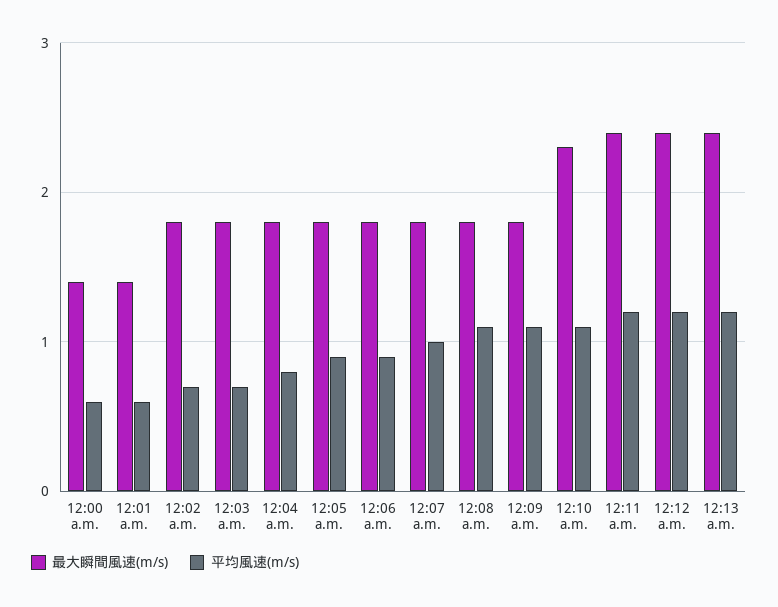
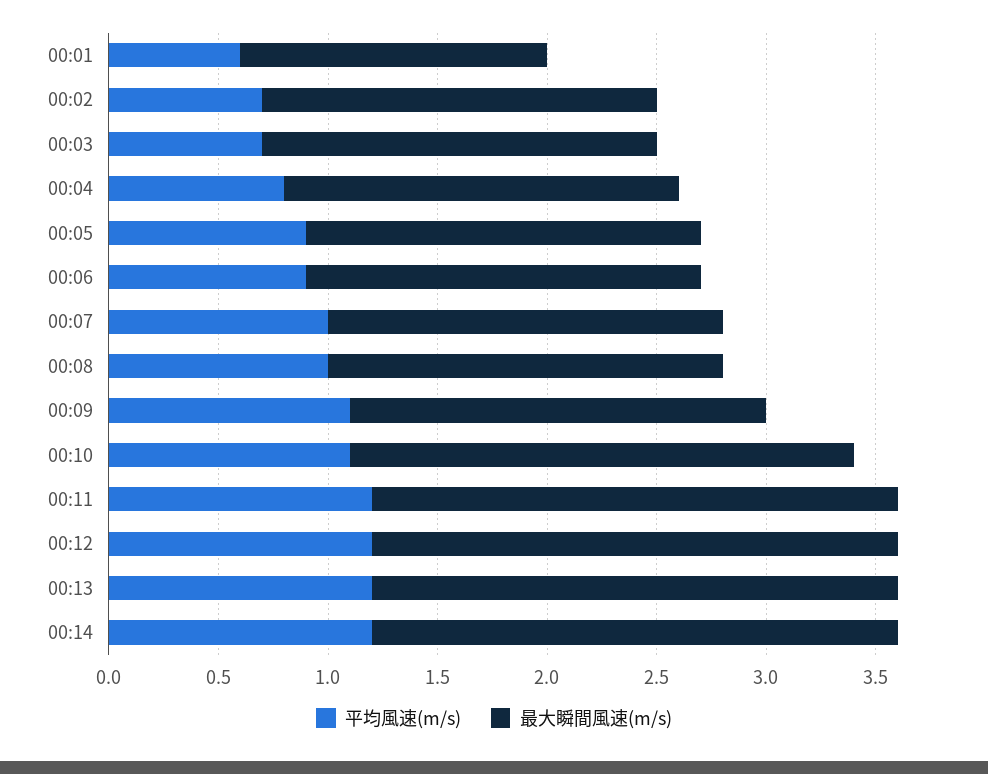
最大瞬間風速(m/s), 12:00 a.m.: 1.4 -> none
平均風速(m/s), 12:00 a.m.: 0.6 -> none
平均風速(m/s), 12:08 a.m.: 1.1 -> 1
最大瞬間風速(m/s), 12:09 a.m.: 1.8 -> 1.9
平均風速(m/s), 00:14: none -> 1.2
最大瞬間風速(m/s), 00:14: none -> 2.4

